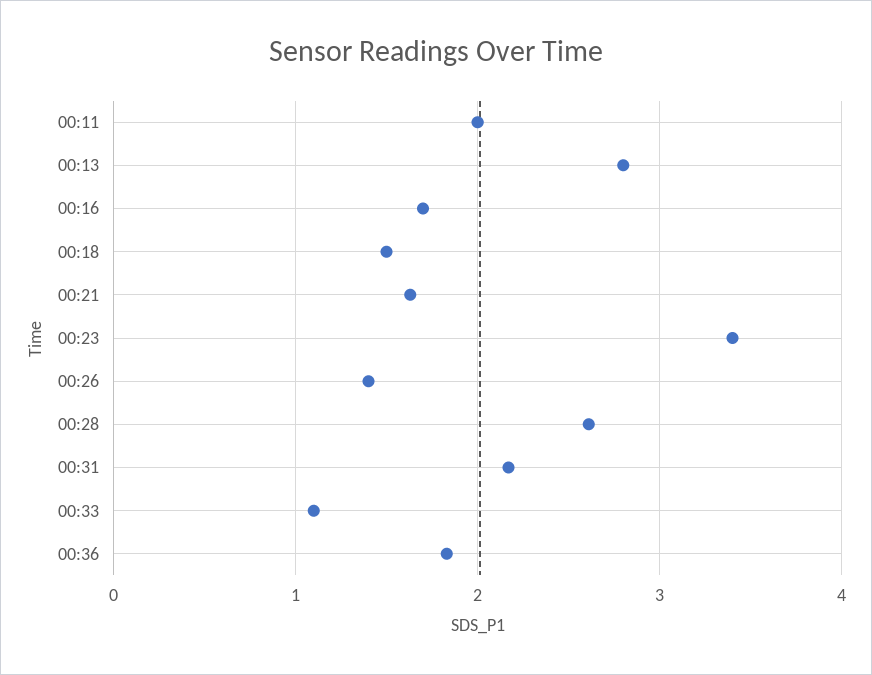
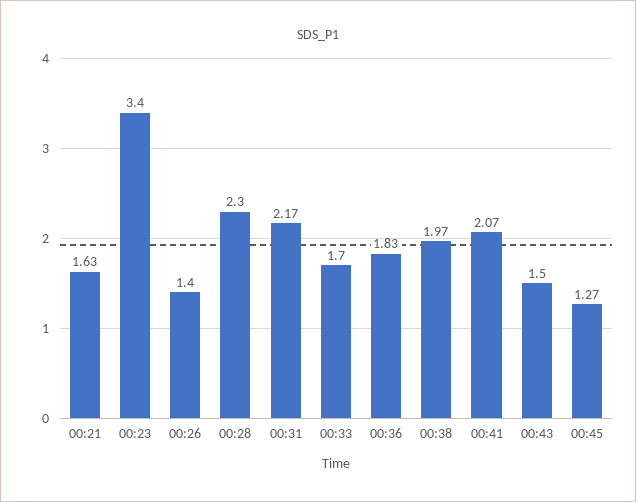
00:11: 2 -> none
00:13: 2.8 -> none
00:16: 1.7 -> none
00:18: 1.5 -> none
00:28: 2.6 -> 2.3
00:33: 1.1 -> 1.7
00:38: none -> 1.97
00:41: none -> 2.07
00:43: none -> 1.5
00:45: none -> 1.27

